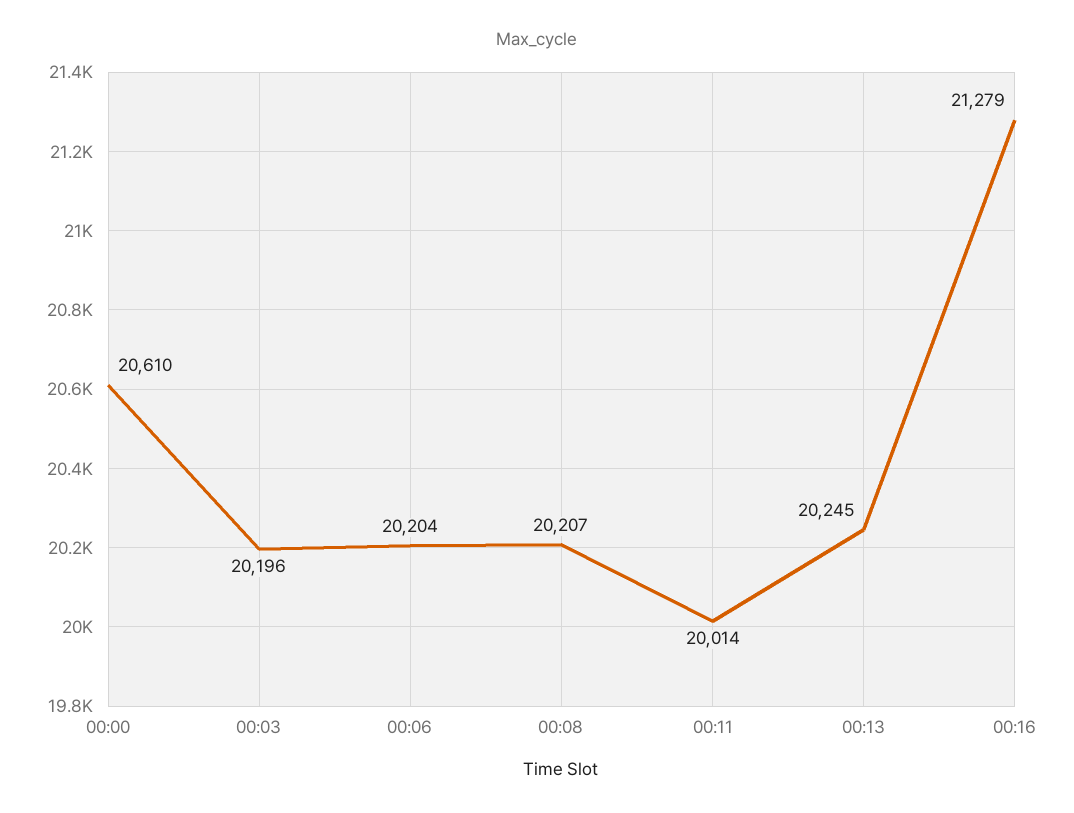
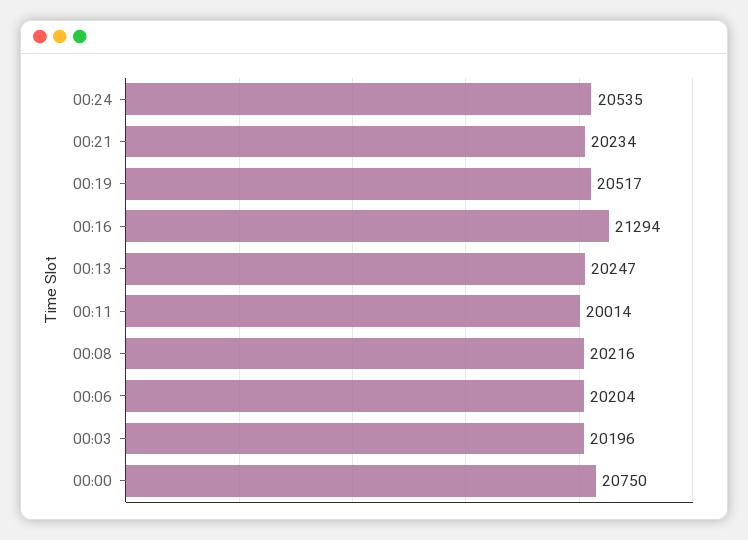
00:00: 20610 -> 20750
00:08: 20207 -> 20216
00:13: 20245 -> 20247
00:16: 21279 -> 21294
00:24: none -> 20535
00:21: none -> 20234
00:19: none -> 20517

